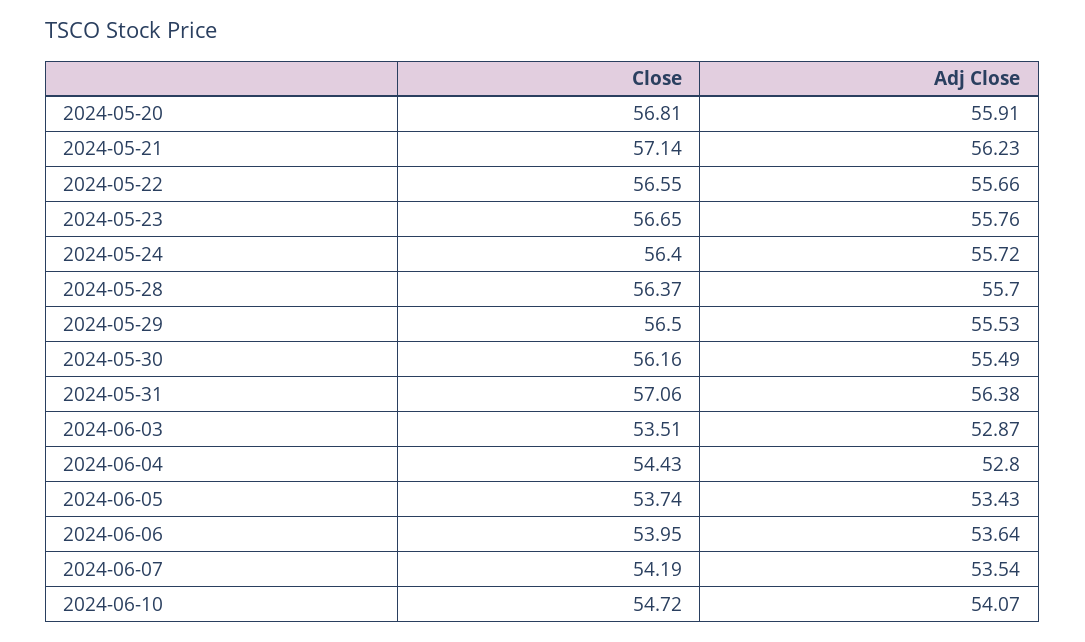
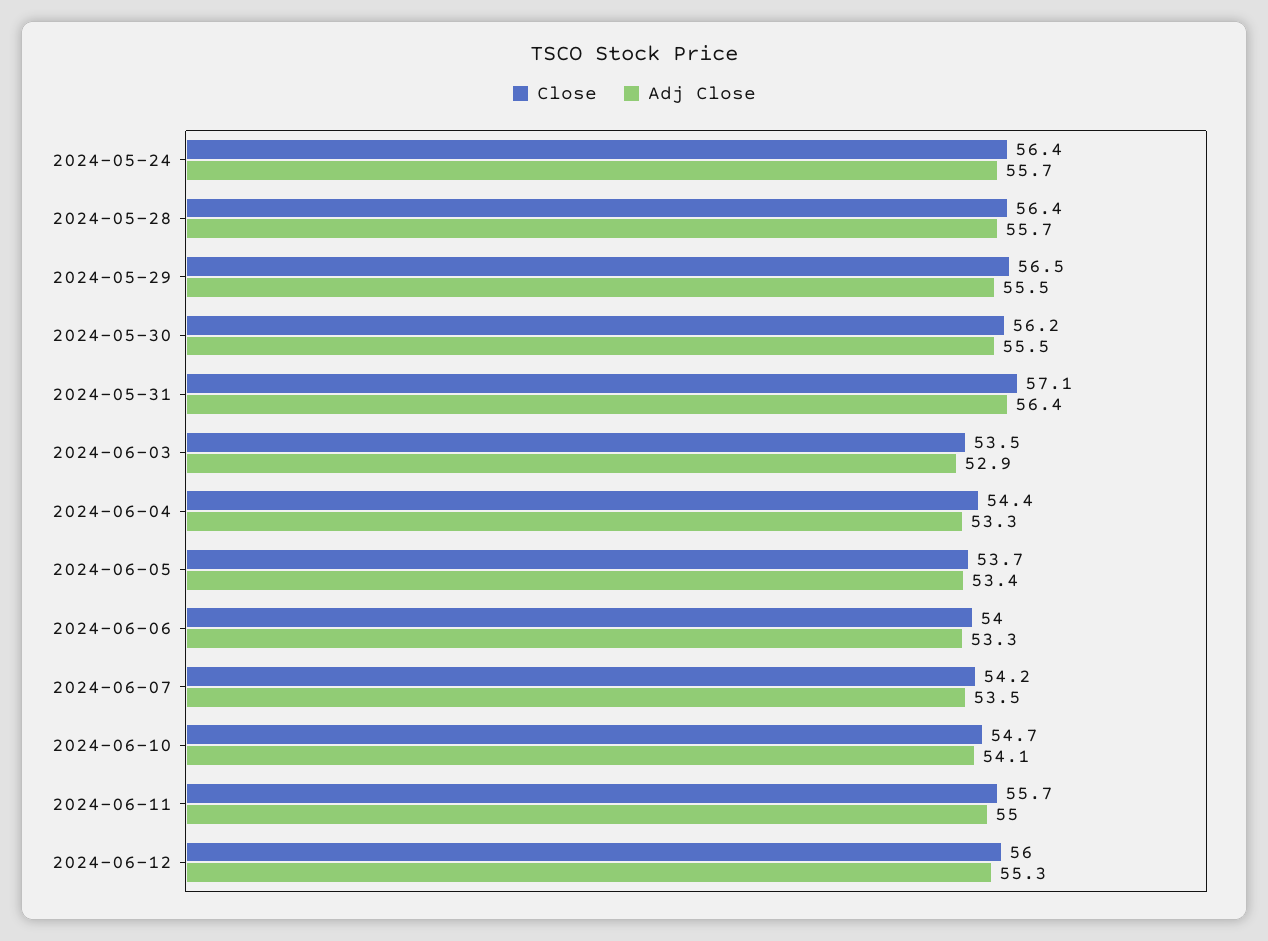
Close, 2024-05-20: 56.81 -> none
Adj Close, 2024-05-20: 55.91 -> none
Close, 2024-05-21: 57.14 -> none
Adj Close, 2024-05-21: 56.23 -> none
Close, 2024-05-22: 56.55 -> none
Adj Close, 2024-05-22: 55.66 -> none
Close, 2024-05-23: 56.65 -> none
Adj Close, 2024-05-23: 55.76 -> none
Adj Close, 2024-06-04: 52.8 -> 53.3
Adj Close, 2024-06-06: 53.64 -> 53.3
Close, 2024-06-11: none -> 55.7
Adj Close, 2024-06-11: none -> 55
Close, 2024-06-12: none -> 56
Adj Close, 2024-06-12: none -> 55.3

